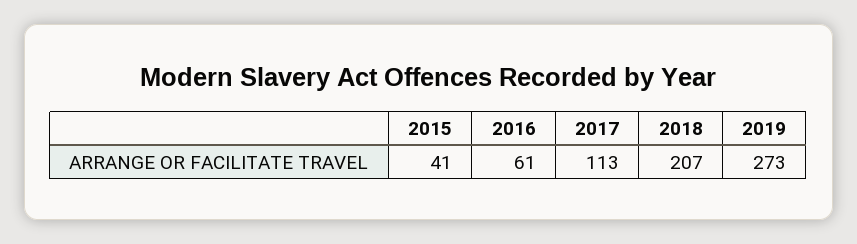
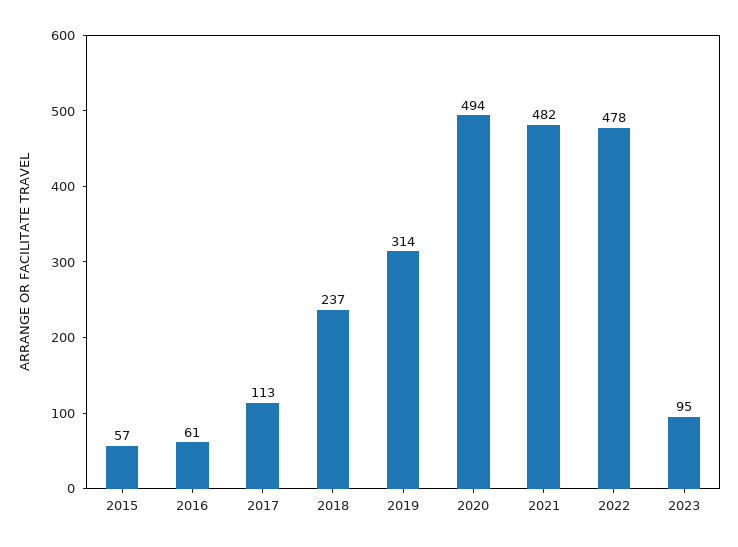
2015: 41 -> 57
2018: 207 -> 237
2019: 273 -> 314
2020: none -> 494
2021: none -> 482
2022: none -> 478
2023: none -> 95

